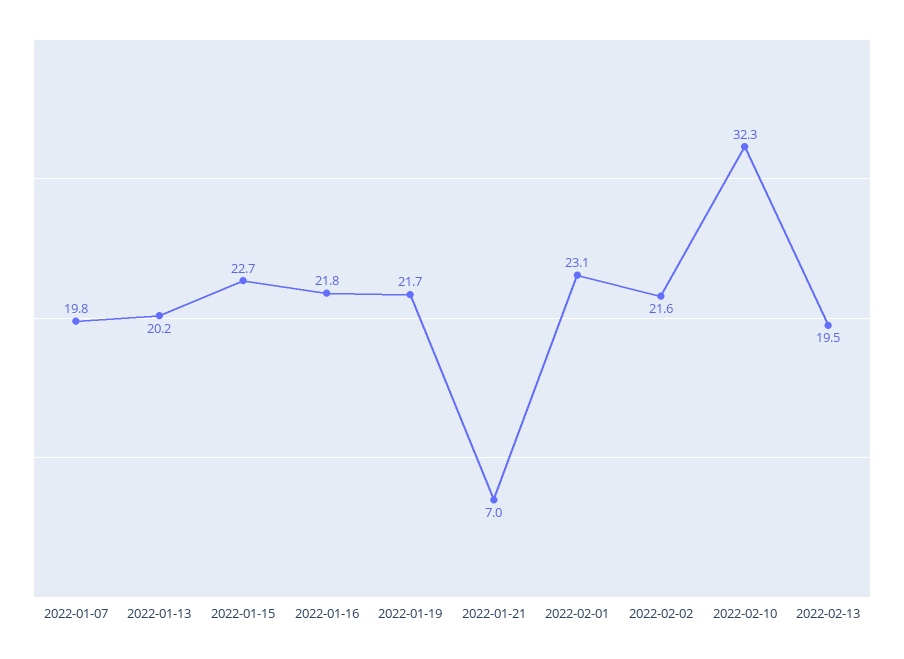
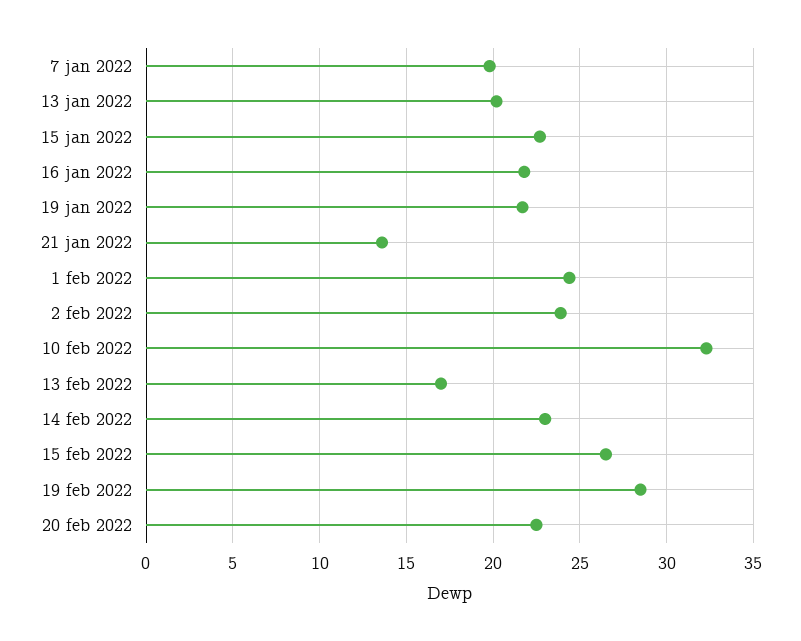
2022-01-21: 7 -> 13.5
2022-02-01: 23.1 -> 24.5
2022-02-02: 21.6 -> 24
2022-02-13: 19.5 -> 17
14 feb 2022: none -> 23
15 feb 2022: none -> 26.5
19 feb 2022: none -> 28.5
20 feb 2022: none -> 22.5

